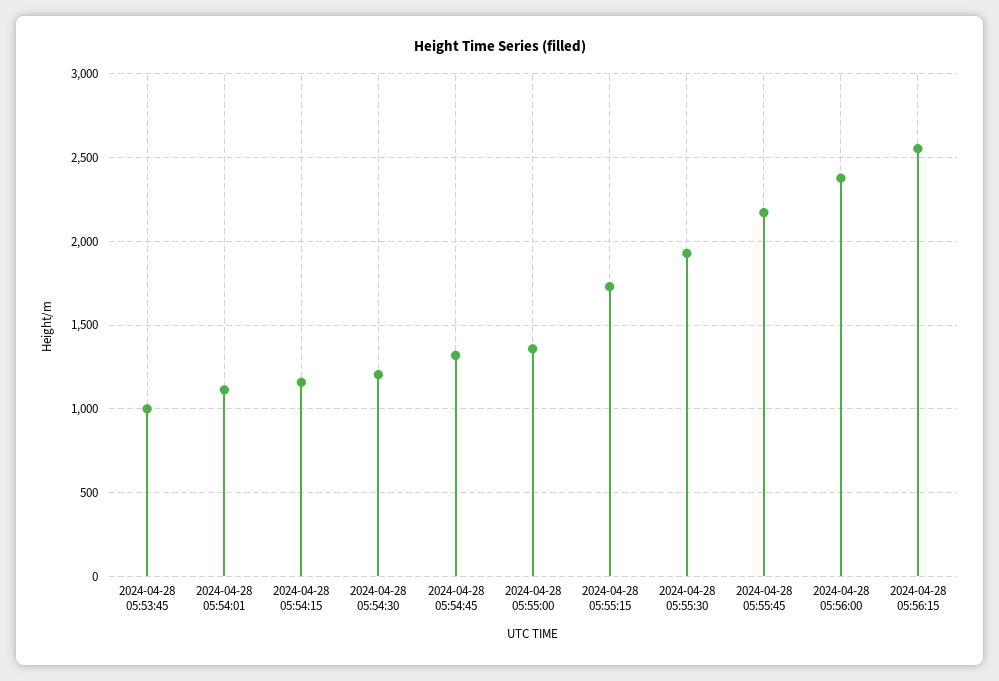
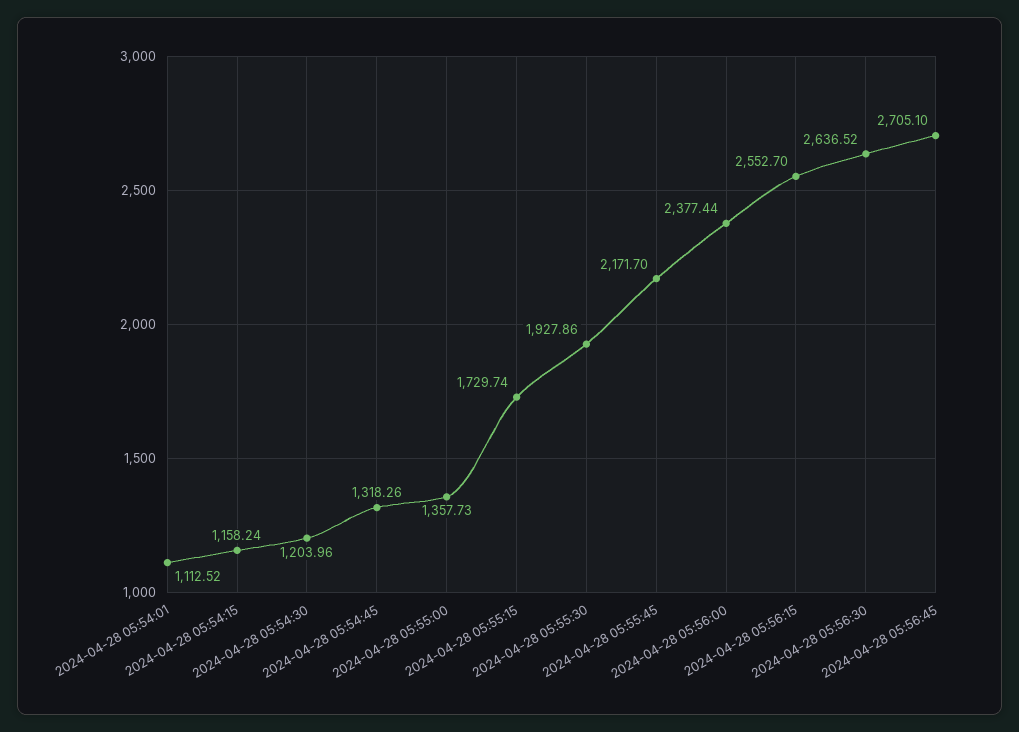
2024-04-28 05:53:45: 1000 -> none
2024-04-28 05:56:30: none -> 2636.52
2024-04-28 05:56:45: none -> 2705.1

